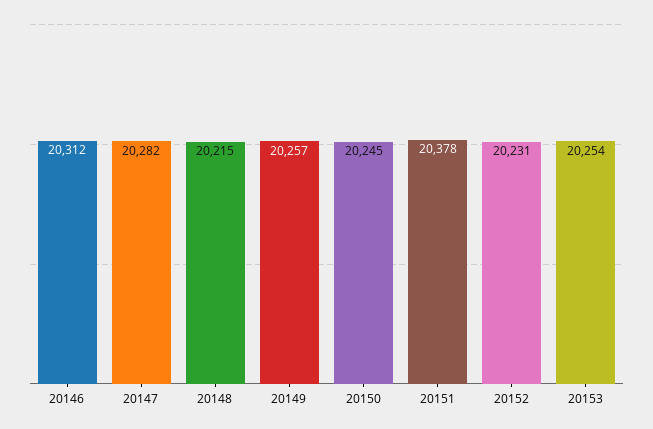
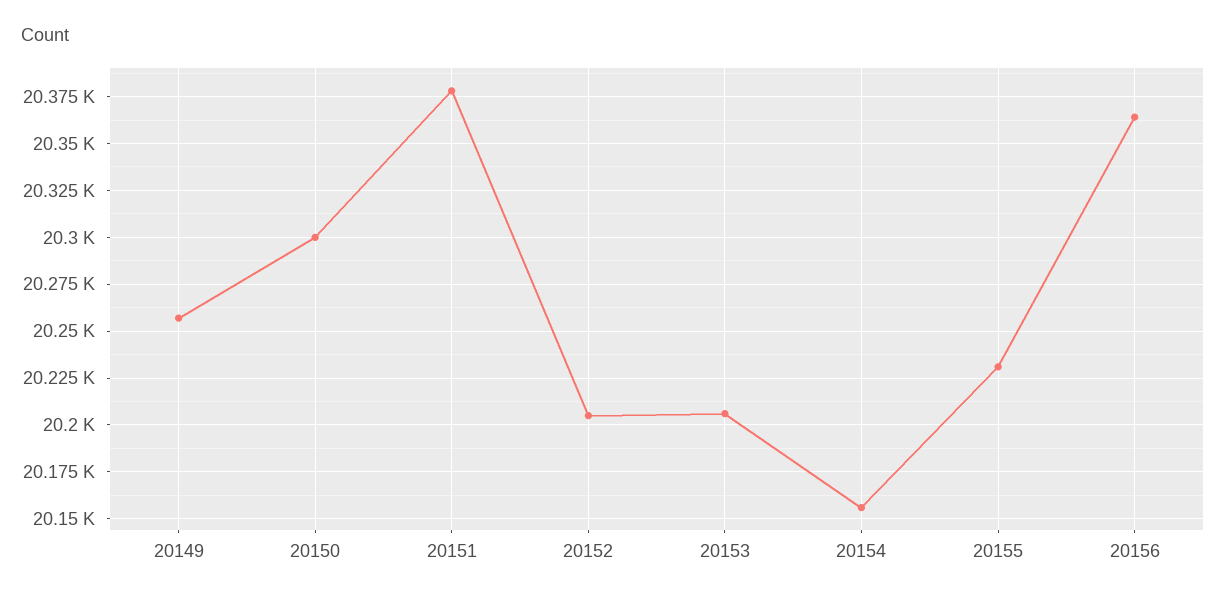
20146: 20312 -> none
20147: 20282 -> none
20148: 20215 -> none
20150: 20245 -> 20300
20152: 20231 -> 20205
20153: 20254 -> 20205
20154: none -> 20155
20155: none -> 20230
20156: none -> 20365

